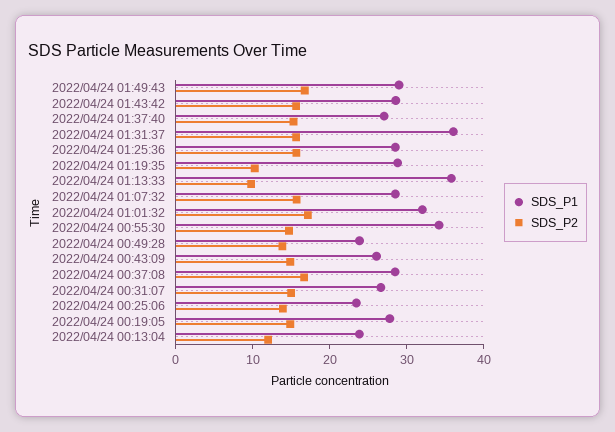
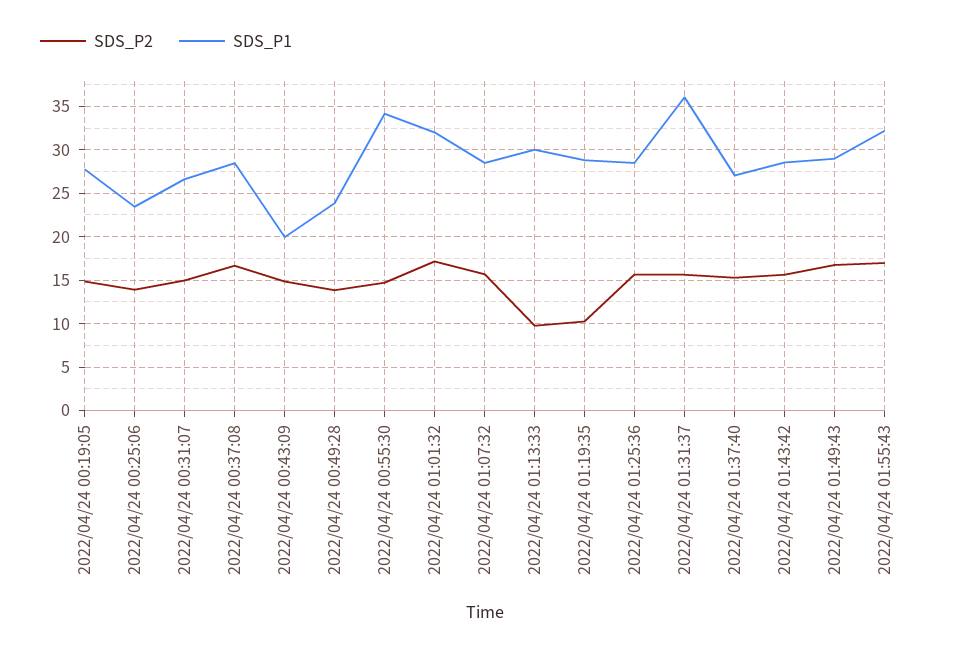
SDS_P1, 2022/04/24 01:13:33: 36 -> 30
SDS_P1, 2022/04/24 00:43:09: 26 -> 20
SDS_P1, 2022/04/24 00:13:04: 24 -> none
SDS_P2, 2022/04/24 00:13:04: 12 -> none
SDS_P2, 2022/04/24 01:55:43: none -> 17
SDS_P1, 2022/04/24 01:55:43: none -> 32

